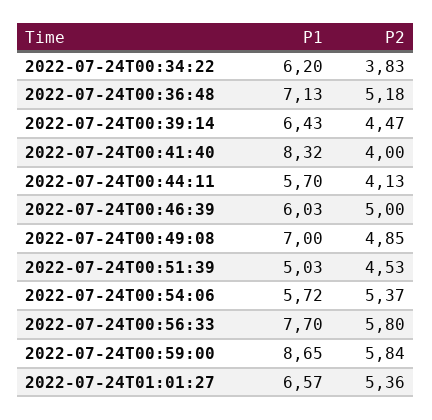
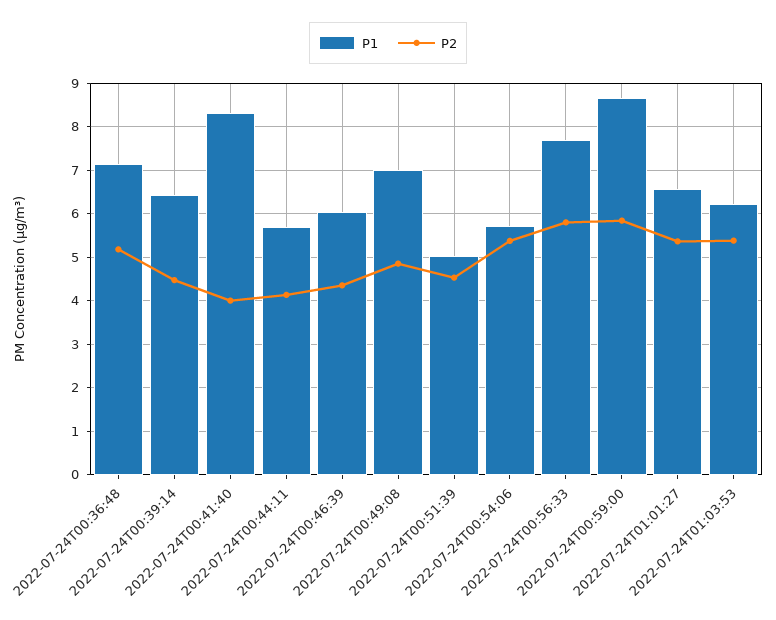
P1, 2022-07-24T00:34:22: 6.2 -> none
P2, 2022-07-24T00:34:22: 3.83 -> none
P2, 2022-07-24T00:46:39: 5 -> 4.4
P1, 2022-07-24T01:03:53: none -> 6.2
P2, 2022-07-24T01:03:53: none -> 5.4

